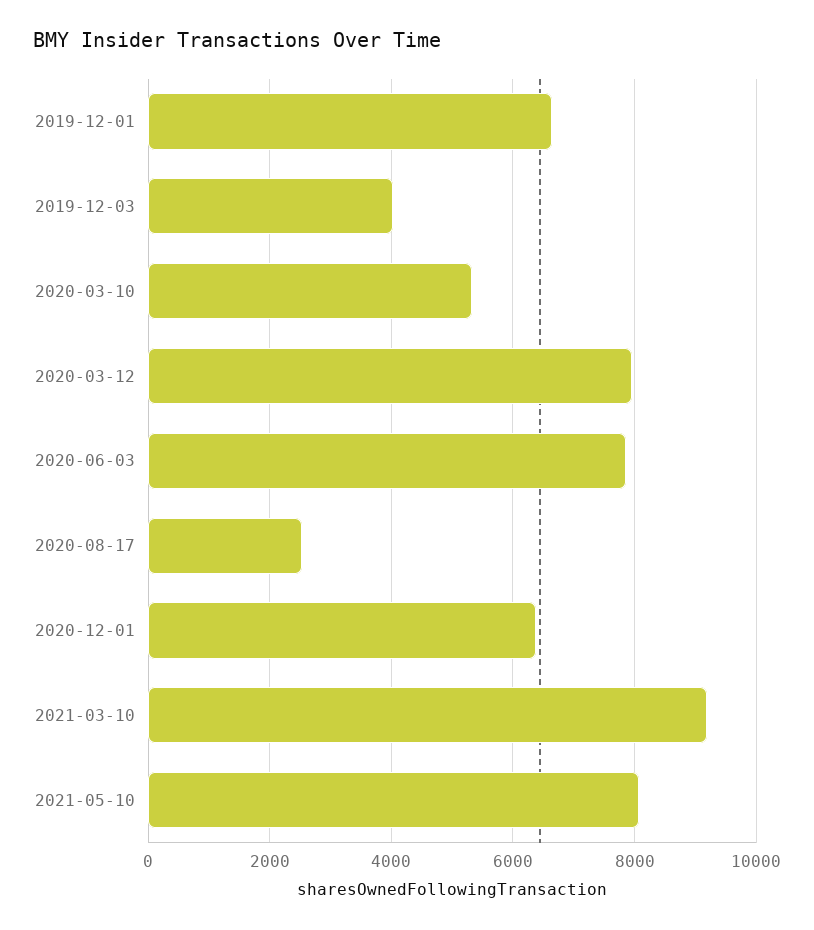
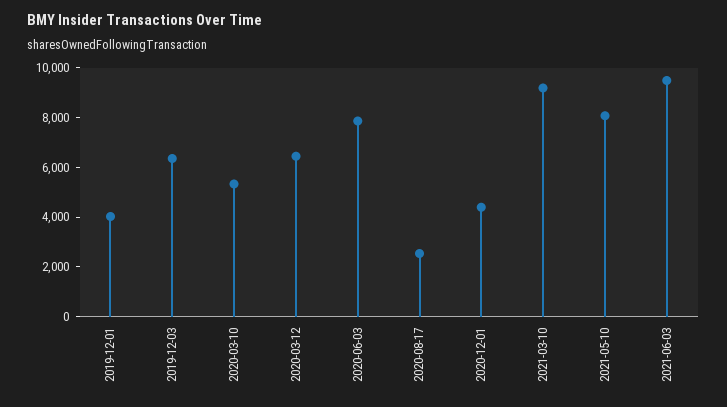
2019-12-01: 6600 -> 4000
2019-12-03: 4000 -> 6500
2020-03-12: 8000 -> 6500
2020-12-01: 6400 -> 4500
2021-06-03: none -> 9500

